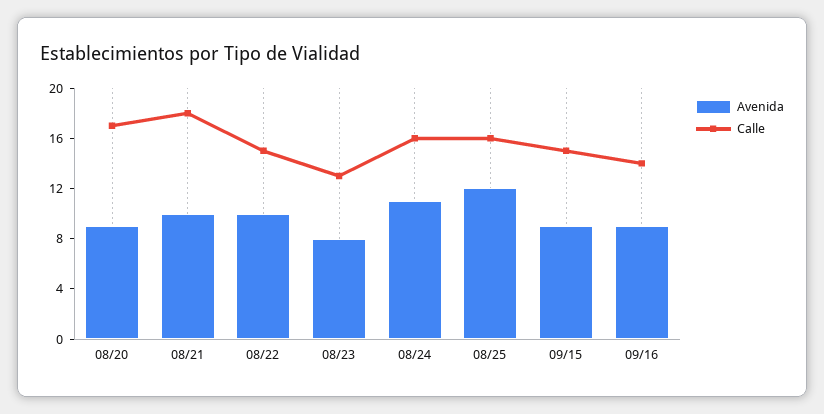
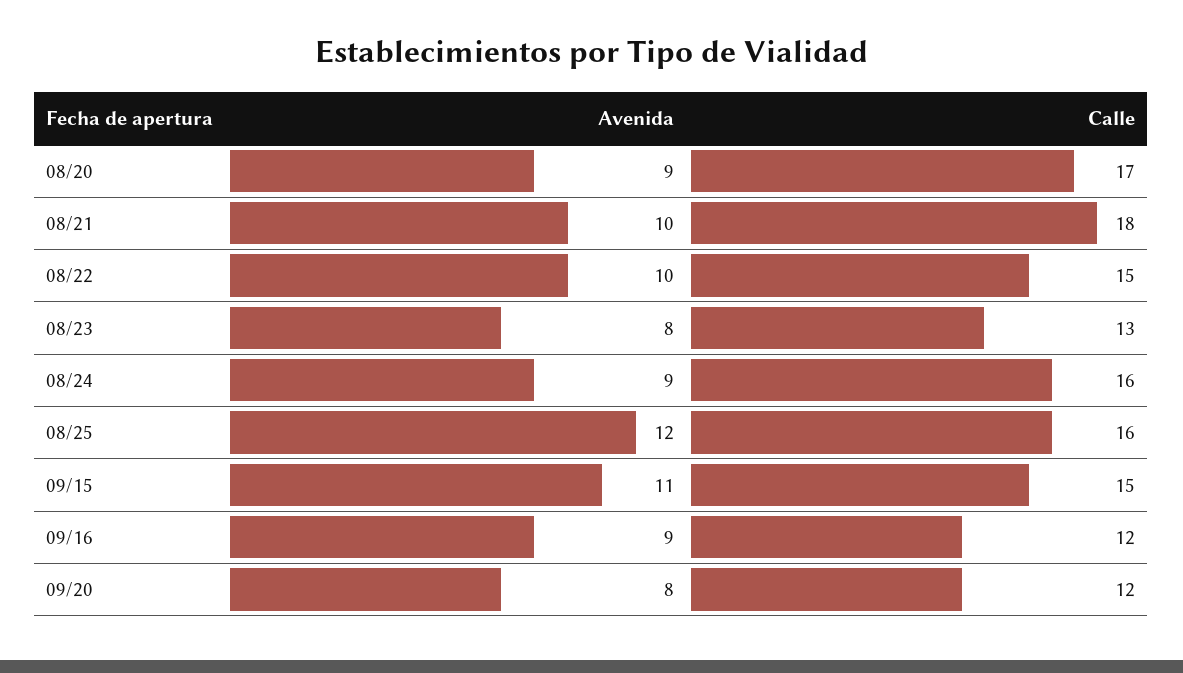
Avenida, 08/24: 11 -> 9
Avenida, 09/15: 9 -> 11
Calle, 09/16: 14 -> 12
Avenida, 09/20: none -> 8
Calle, 09/20: none -> 12

